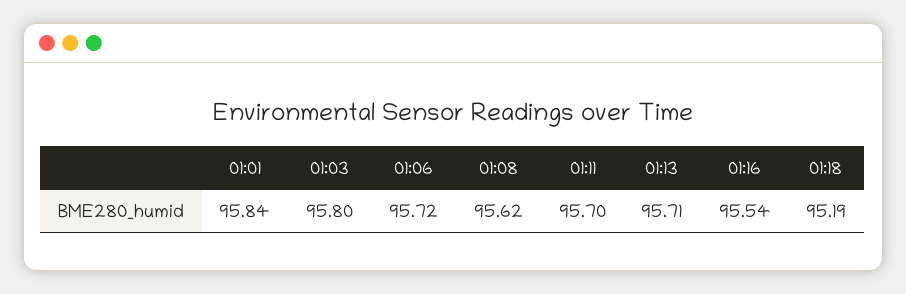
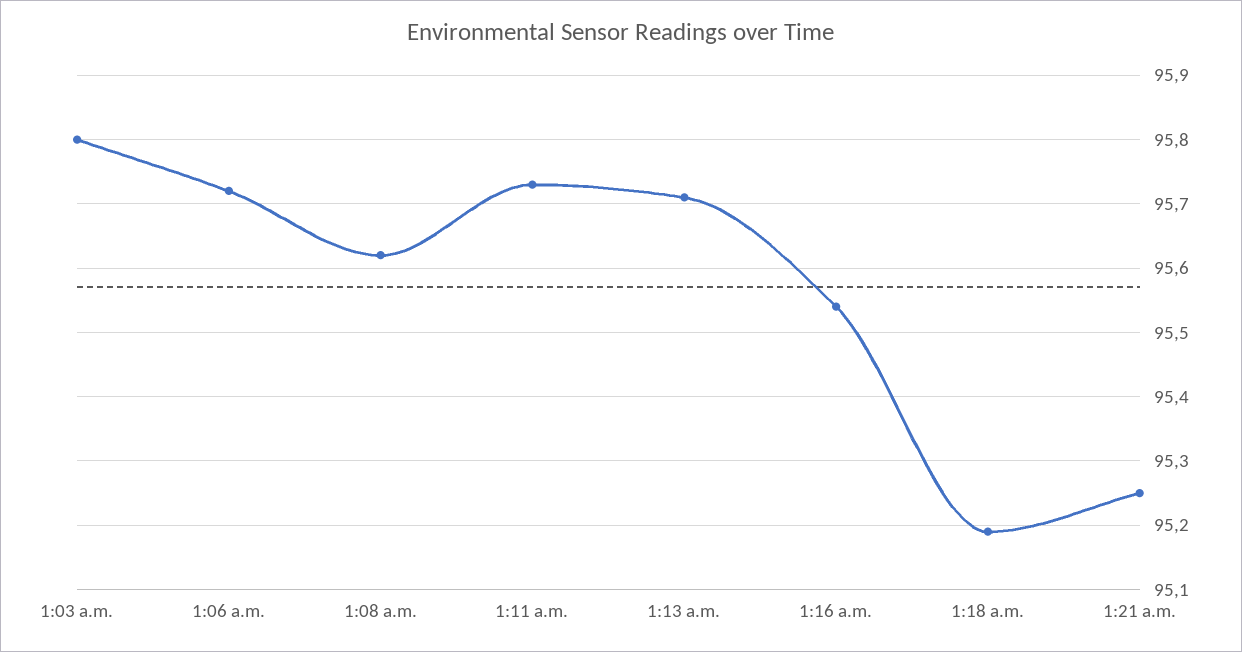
01:01: 95.84 -> none
01:11: 95.7 -> 95.73
1:21 a.m.: none -> 95.25

